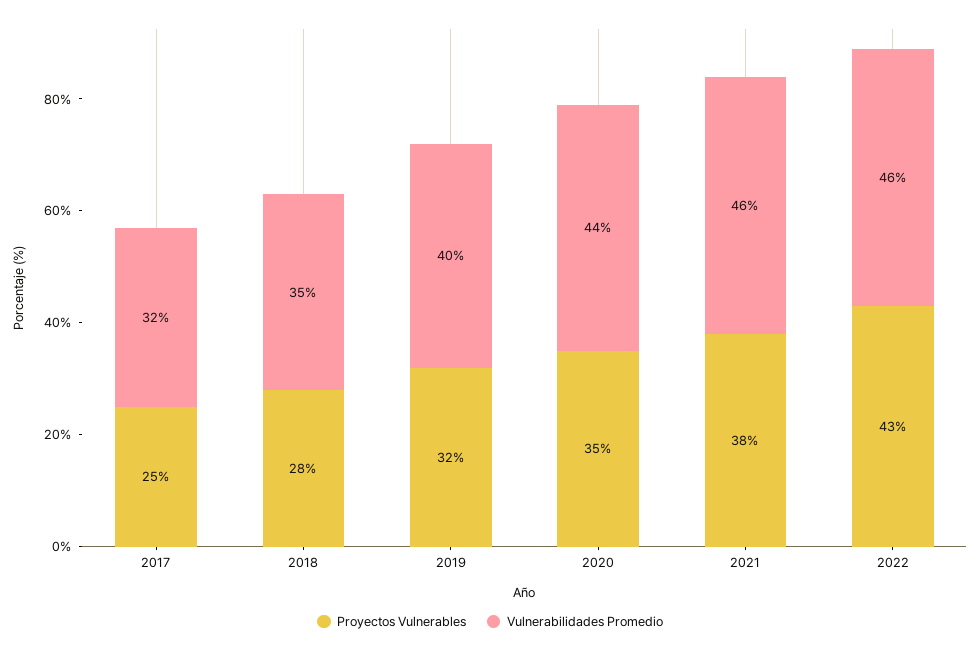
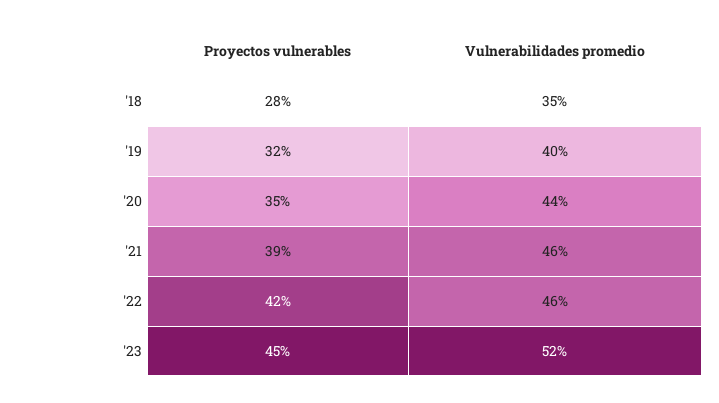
Proyectos Vulnerables, 2017: 25 -> none
Vulnerabilidades Promedio, 2017: 32 -> none
Proyectos Vulnerables, 2021: 38 -> 39
Proyectos Vulnerables, 2022: 43 -> 42
Proyectos Vulnerables, '23: none -> 45
Vulnerabilidades Promedio, '23: none -> 52

